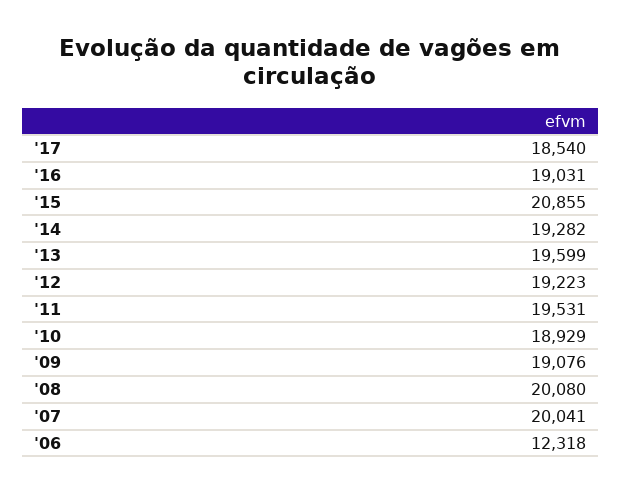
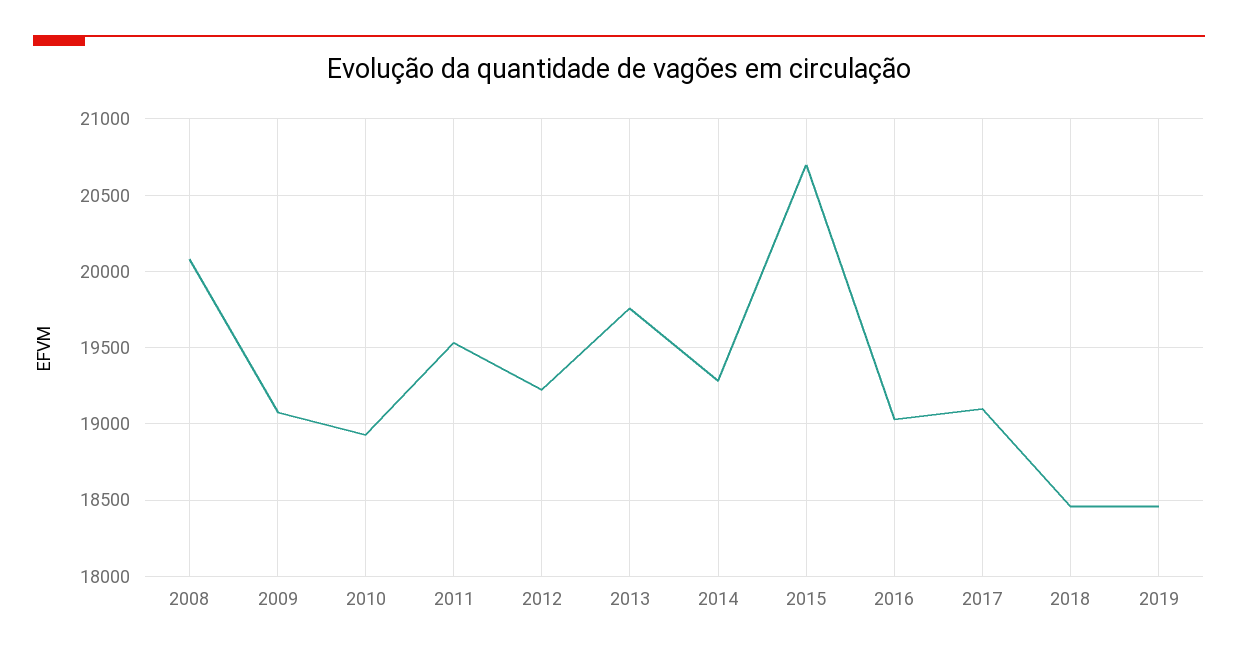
'17: 18540 -> 19100
'15: 20855 -> 20700
'13: 19599 -> 19750
'07: 20041 -> none
'06: 12318 -> none
2018: none -> 18450
2019: none -> 18450

